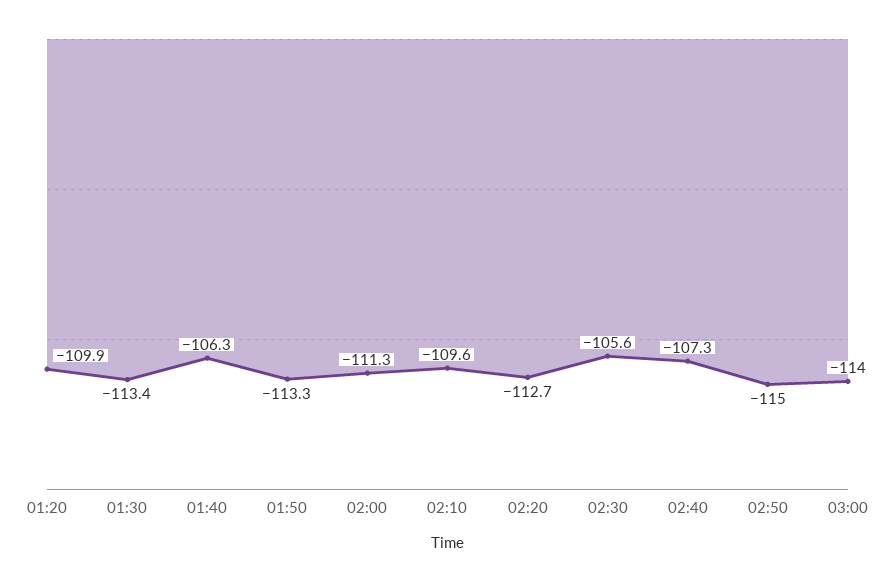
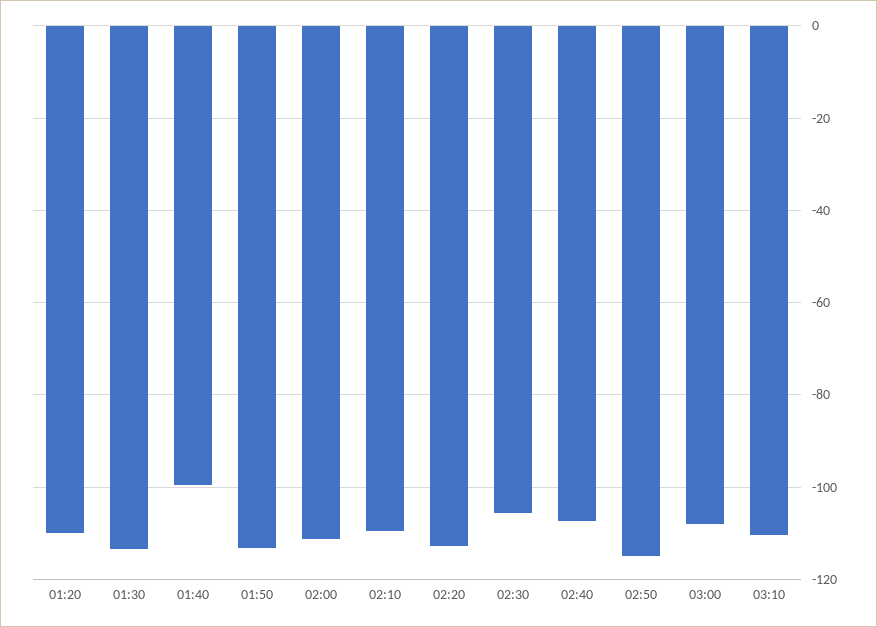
01:40: -106.3 -> -100
03:00: -114 -> -108
03:10: none -> -110

